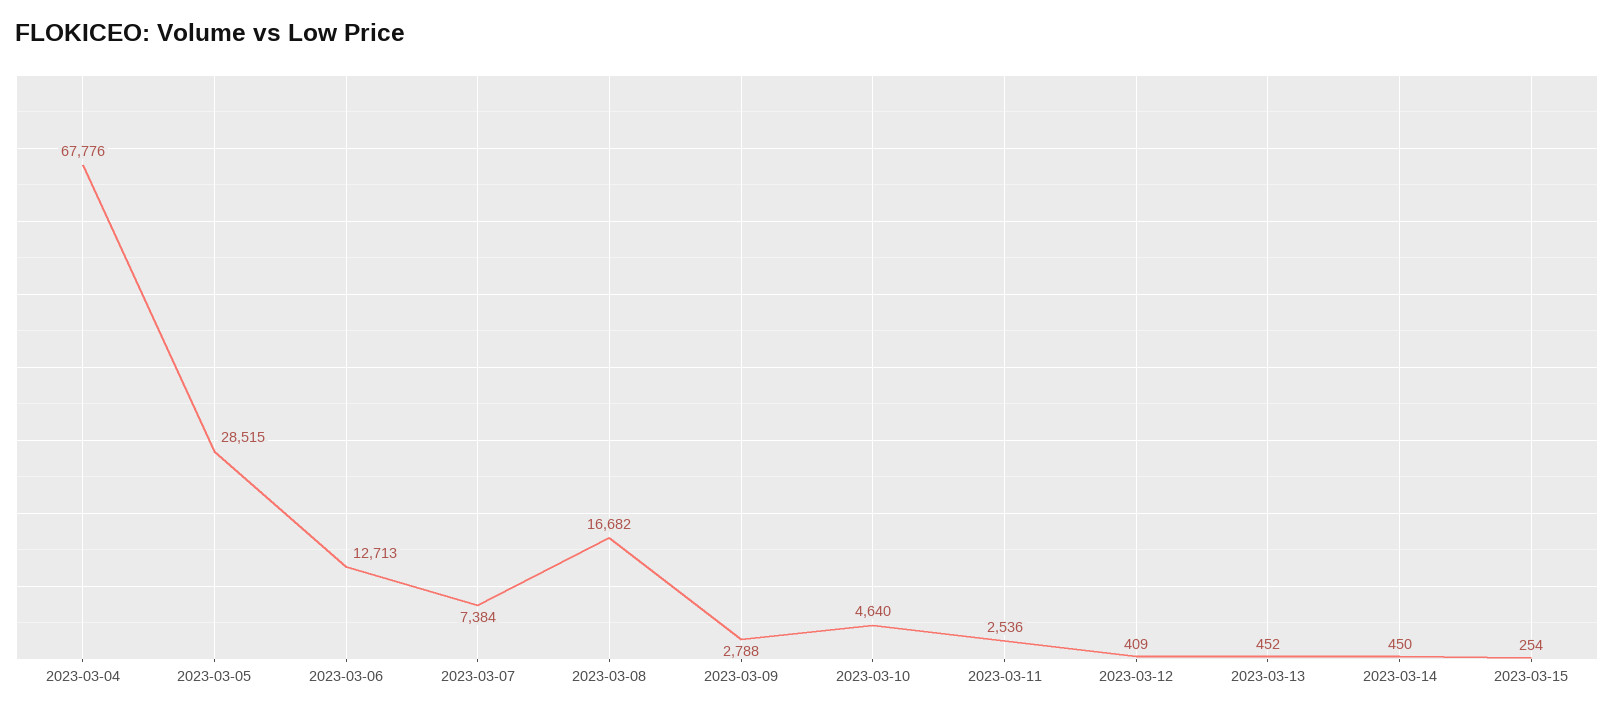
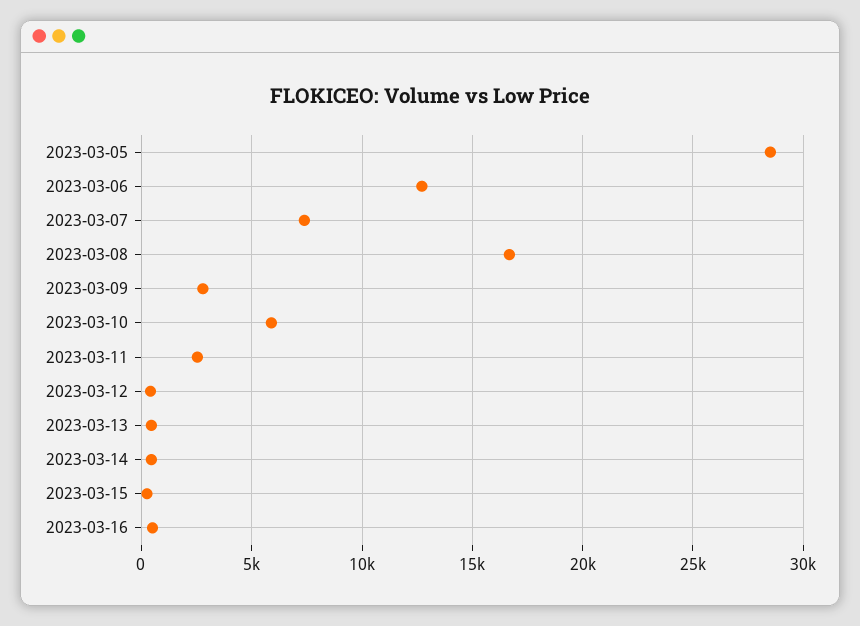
2023-03-04: 67776 -> none
2023-03-10: 4640 -> 6000
2023-03-16: none -> 500

